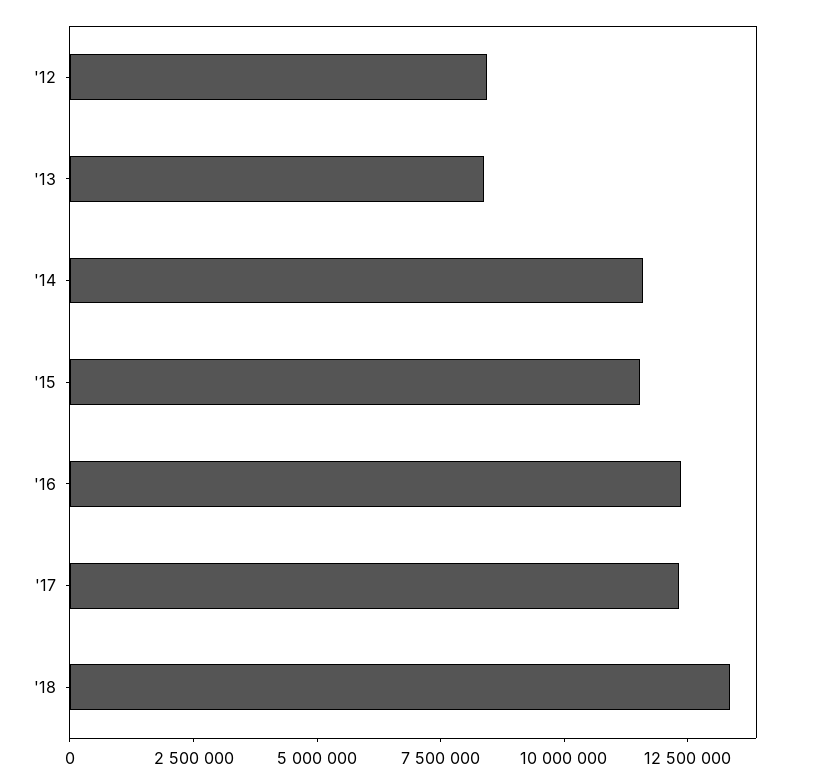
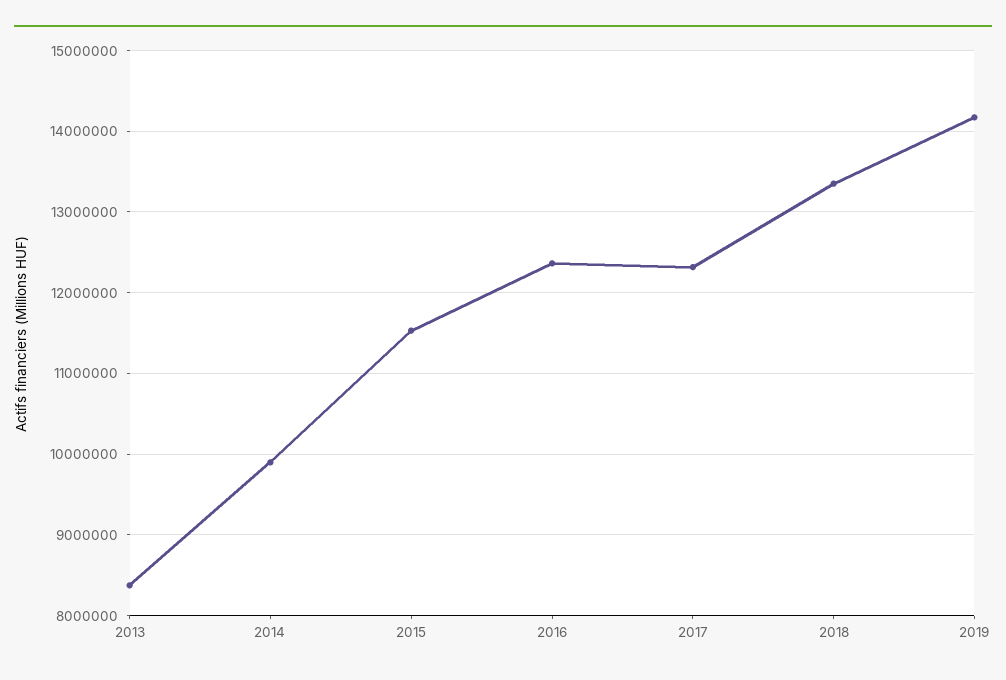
'12: 8500000 -> none
'14: 11500000 -> 9900000
2019: none -> 14200000

